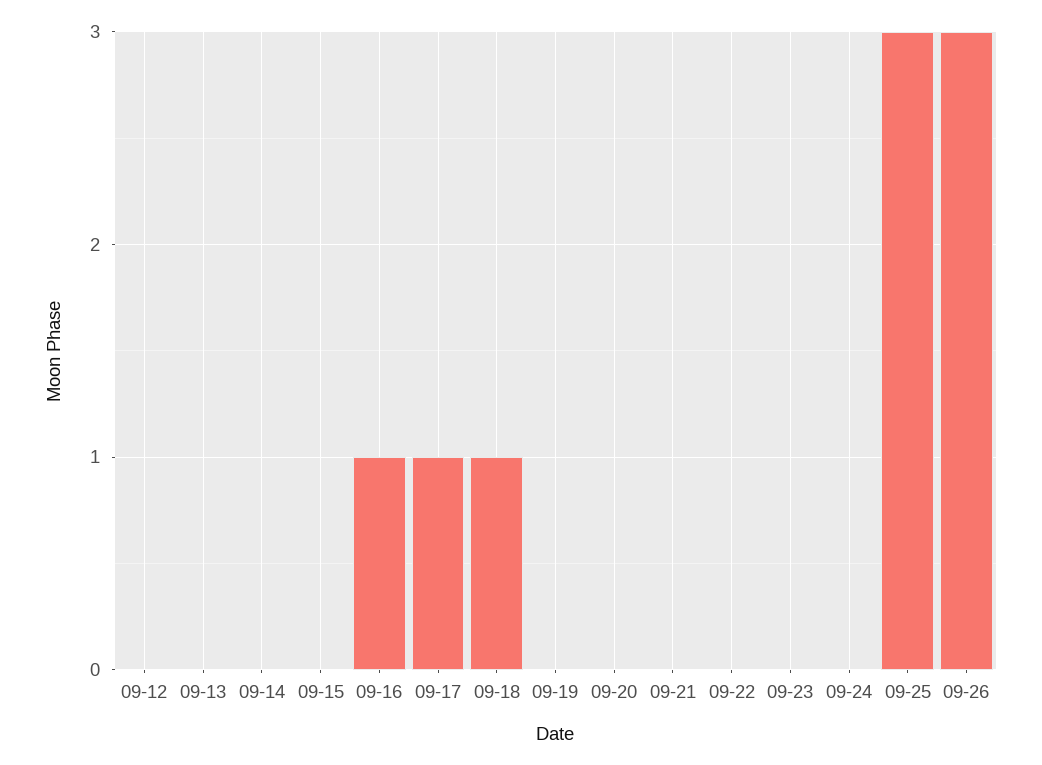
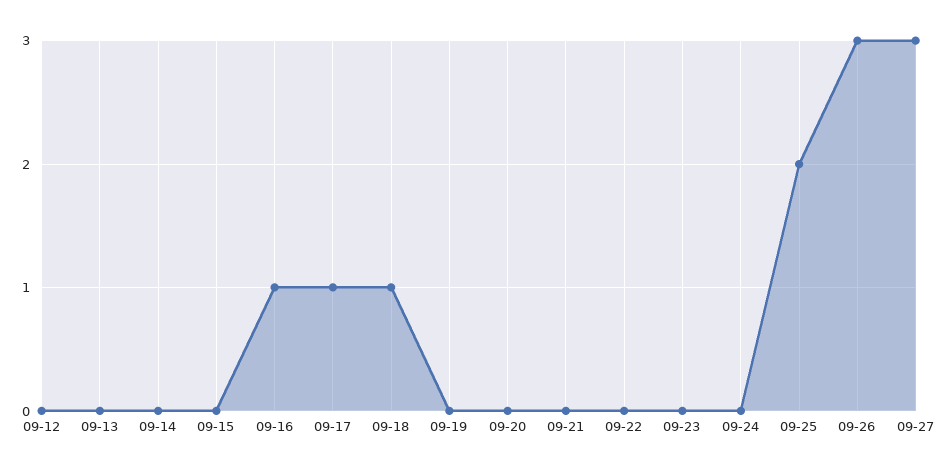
09-25: 3 -> 2
09-27: none -> 3

